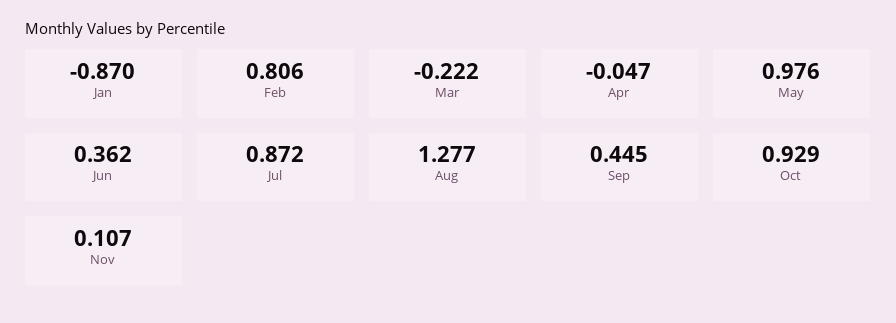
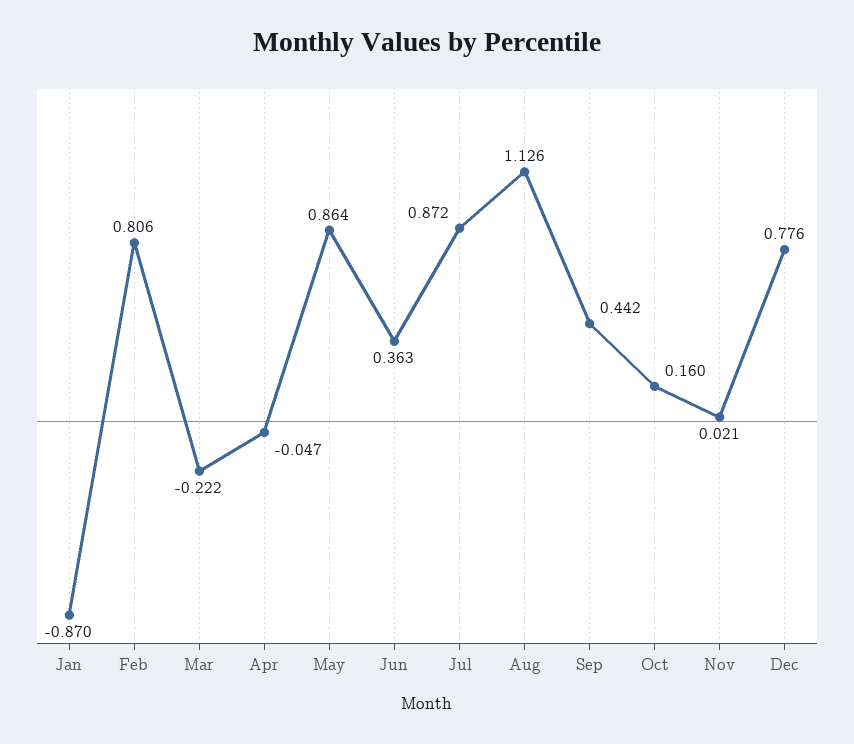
May: 0.976 -> 0.864
Jun: 0.362 -> 0.363
Aug: 1.277 -> 1.126
Sep: 0.445 -> 0.442
Oct: 0.929 -> 0.16
Nov: 0.107 -> 0.021
Dec: none -> 0.776

